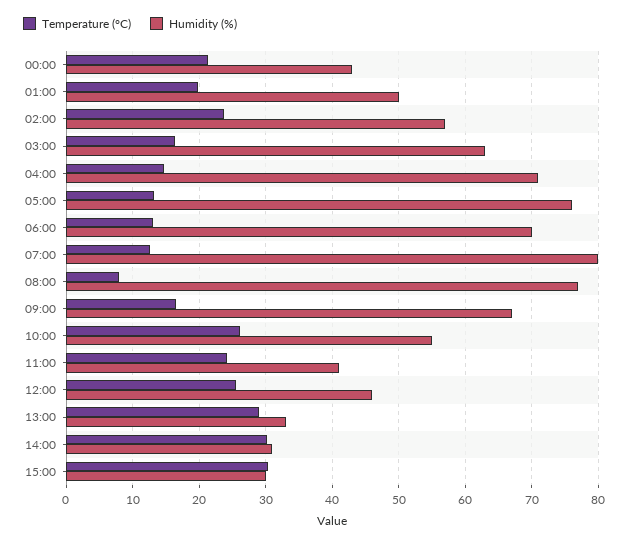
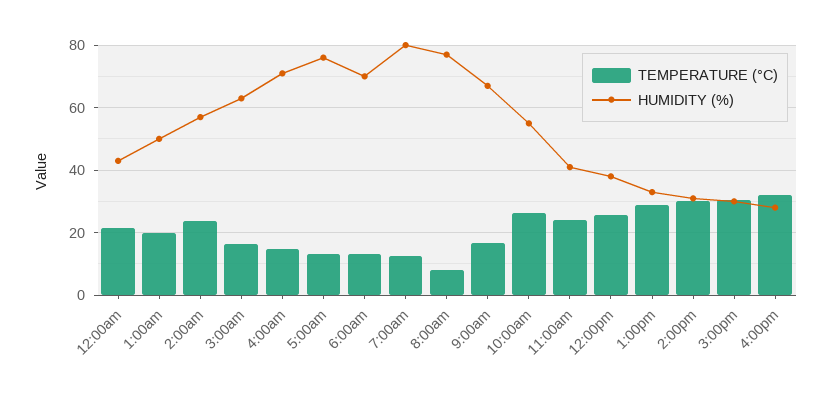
Humidity (%), 12:00: 46 -> 38
Temperature (°C), 4:00pm: none -> 32
Humidity (%), 4:00pm: none -> 28

